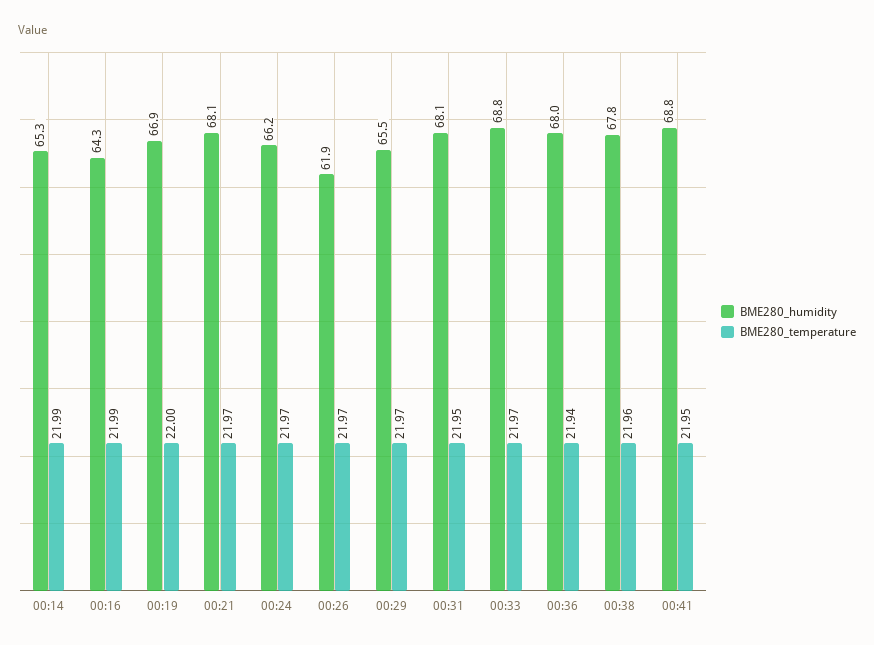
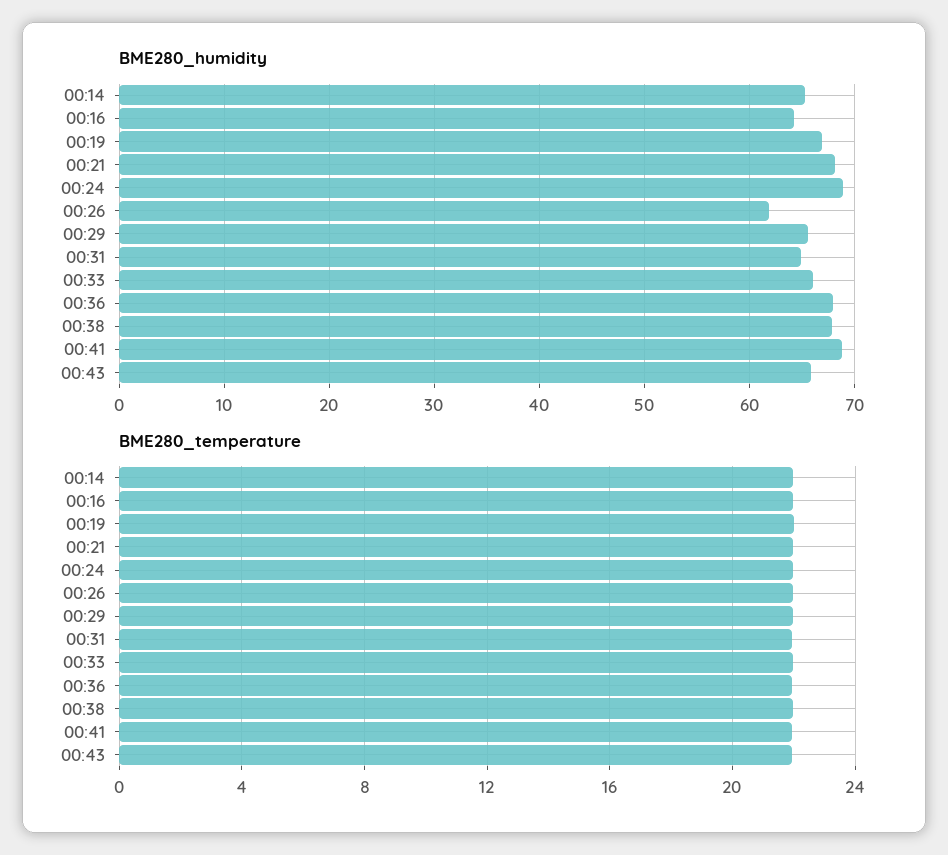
BME280_humidity, 00:24: 66.2 -> 69
BME280_humidity, 00:31: 68.1 -> 65
BME280_humidity, 00:33: 68.8 -> 66
BME280_humidity, 00:43: none -> 66
BME280_temperature, 00:43: none -> 22

